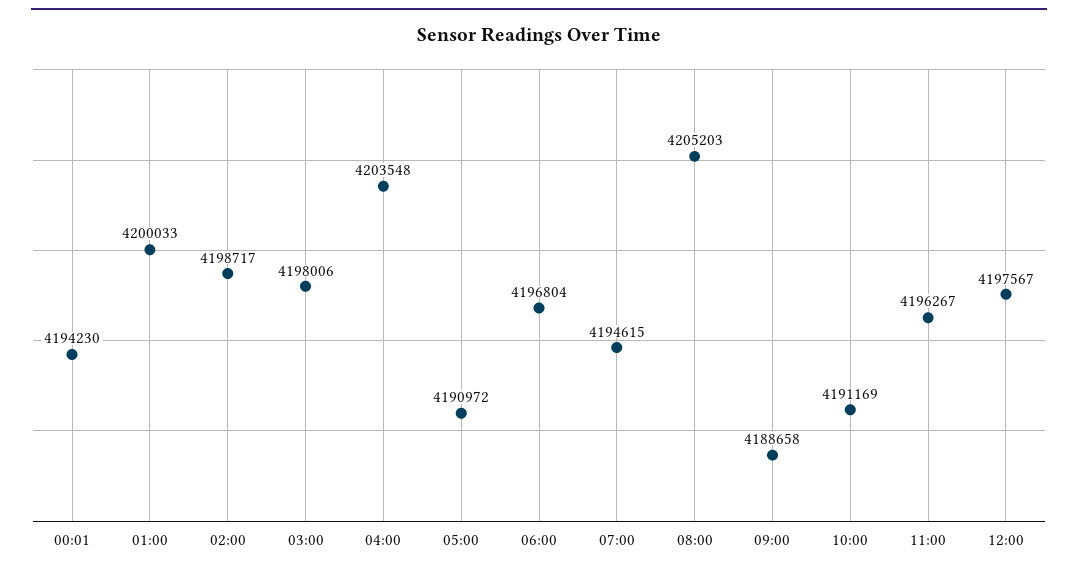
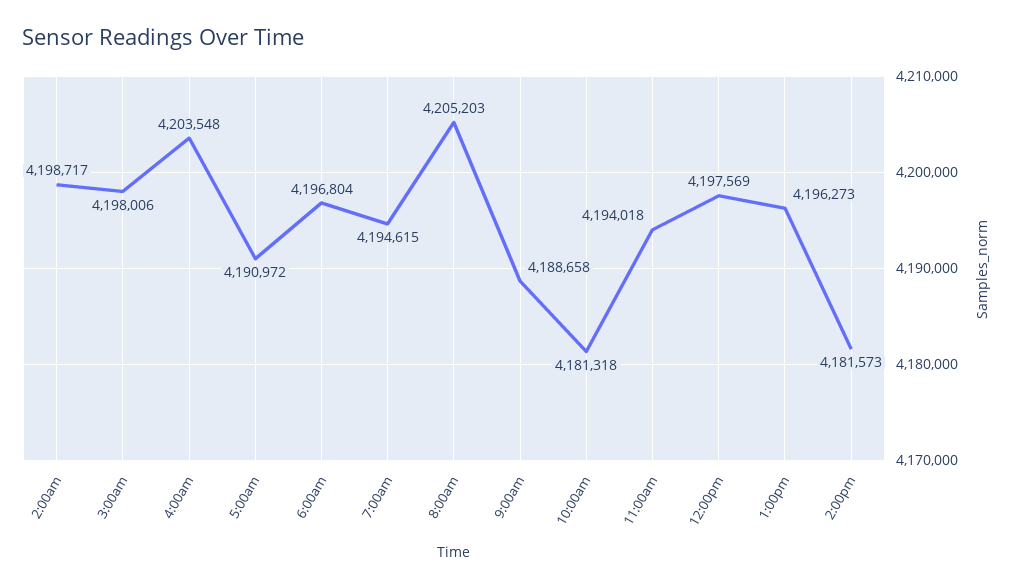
00:01: 4194230 -> none
01:00: 4200033 -> none
10:00: 4191169 -> 4181318
11:00: 4196267 -> 4194018
12:00: 4197567 -> 4197569
1:00pm: none -> 4196273
2:00pm: none -> 4181573

